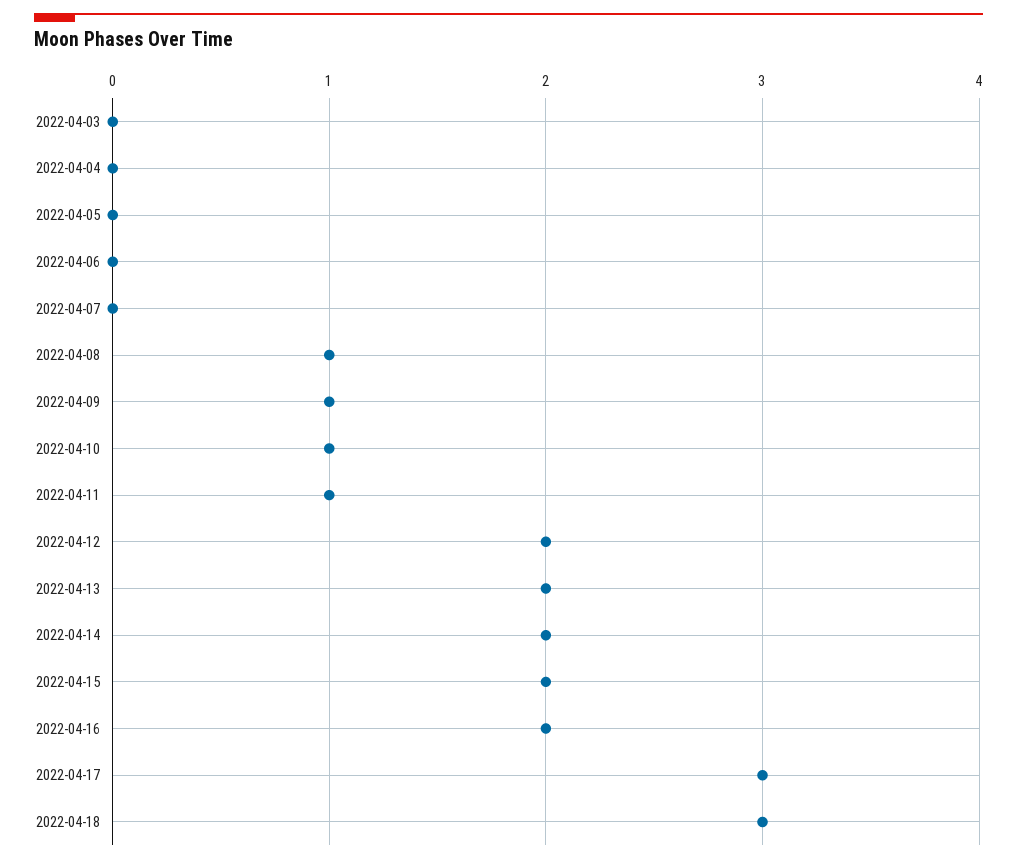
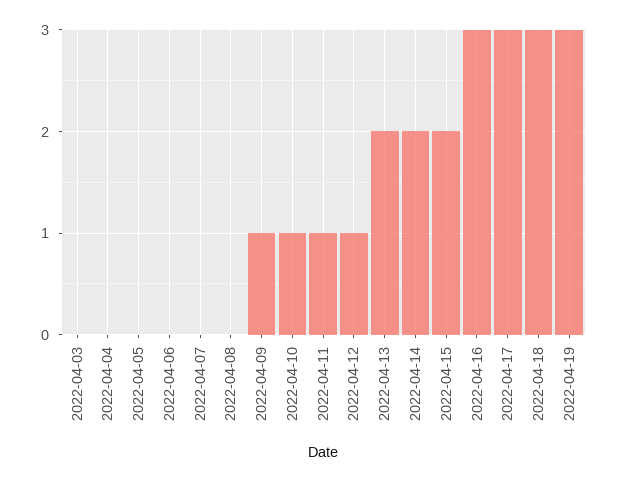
2022-04-08: 1 -> 0
2022-04-12: 2 -> 1
2022-04-16: 2 -> 3
2022-04-19: none -> 3

